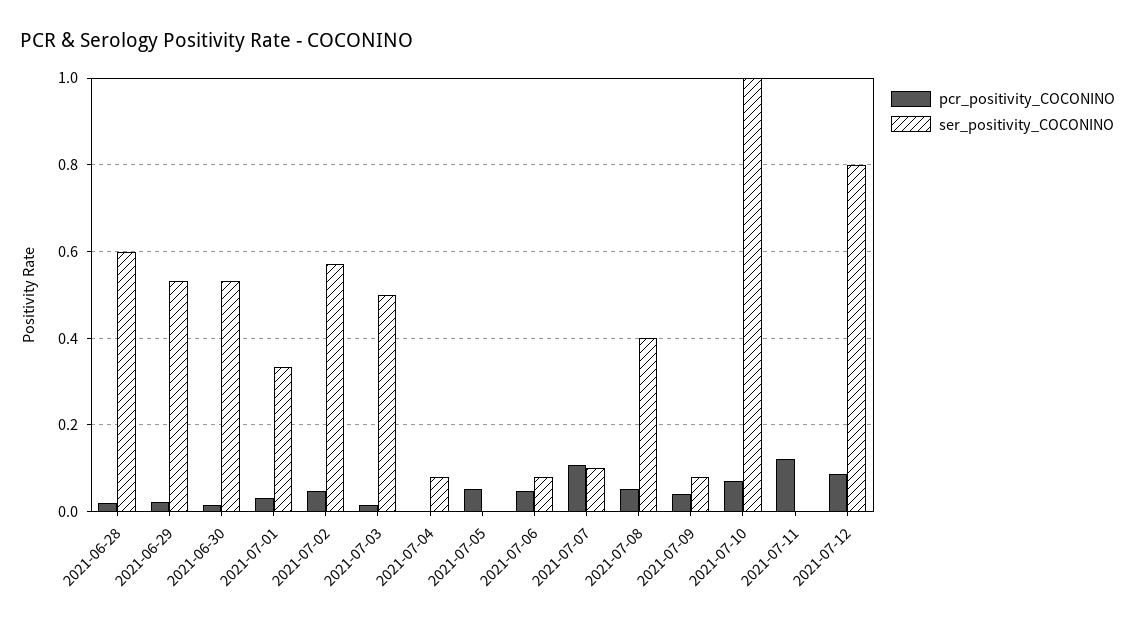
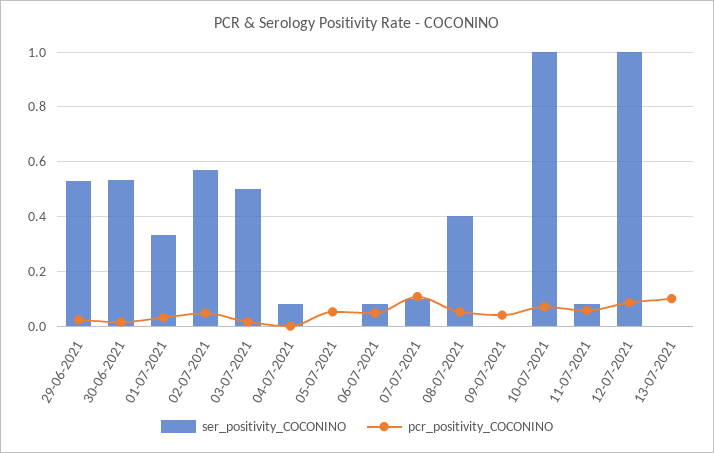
pcr_positivity_COCONINO, 2021-06-28: 0.02 -> none
ser_positivity_COCONINO, 2021-06-28: 0.6 -> none
ser_positivity_COCONINO, 2021-07-09: 0.08 -> 0
pcr_positivity_COCONINO, 2021-07-11: 0.12 -> 0.05
ser_positivity_COCONINO, 2021-07-11: 0 -> 0.075
ser_positivity_COCONINO, 2021-07-12: 0.8 -> 1
ser_positivity_COCONINO, 13-07-2021: none -> 0
pcr_positivity_COCONINO, 13-07-2021: none -> 0.1

